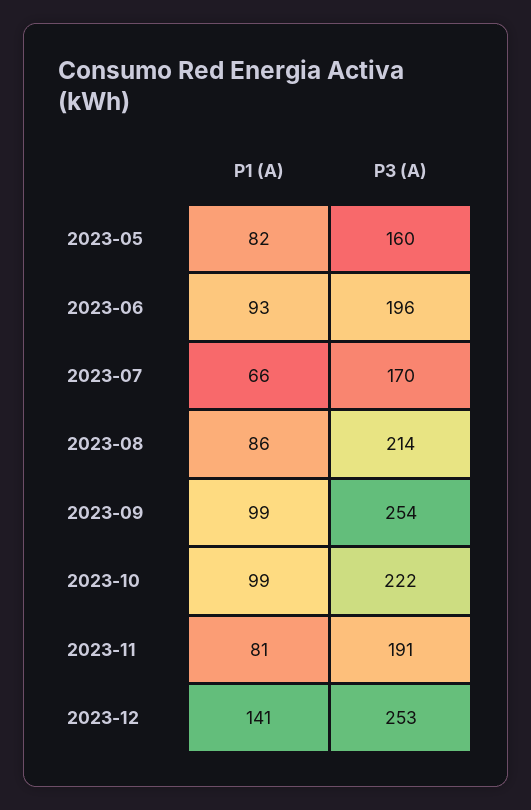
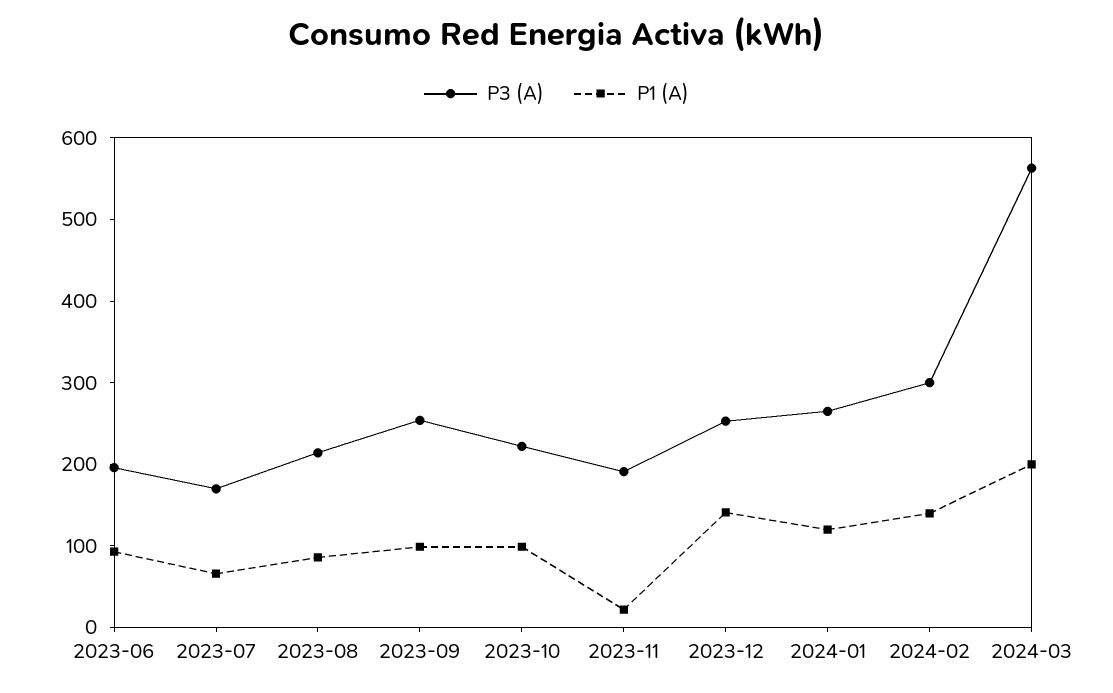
P1 (A), 2023-05: 82 -> none
P3 (A), 2023-05: 160 -> none
P1 (A), 2023-11: 81 -> 20
P3 (A), 2024-01: none -> 260
P1 (A), 2024-01: none -> 120
P3 (A), 2024-02: none -> 300
P1 (A), 2024-02: none -> 140
P3 (A), 2024-03: none -> 560
P1 (A), 2024-03: none -> 200

